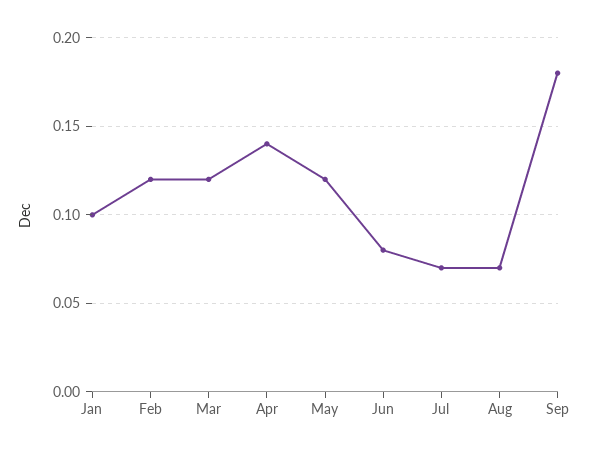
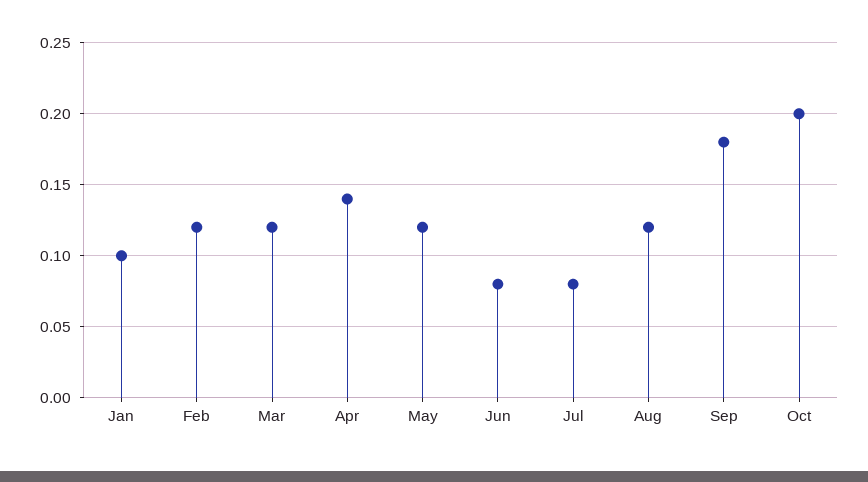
Jul: 0.07 -> 0.08
Aug: 0.07 -> 0.12
Oct: none -> 0.2

